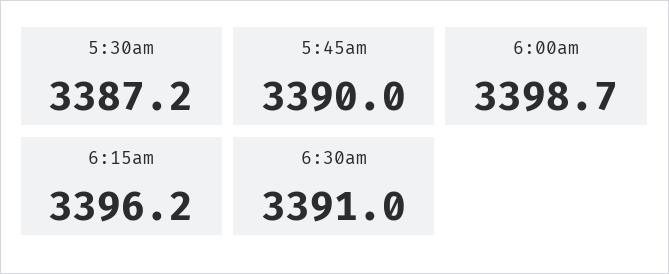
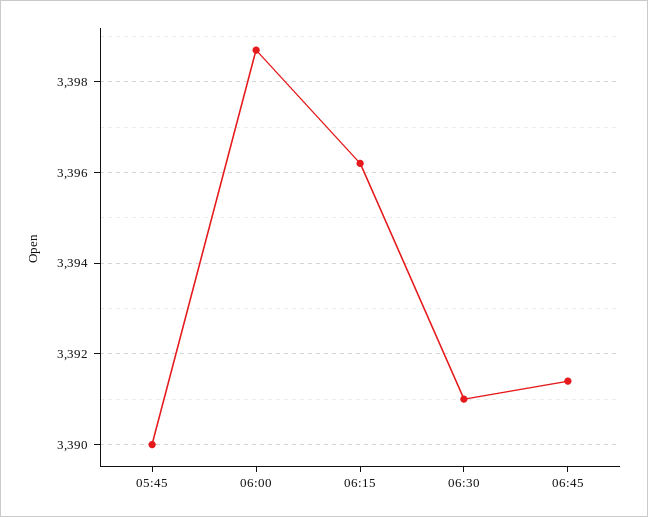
5:30am: 3387.2 -> none
06:45: none -> 3391.5

